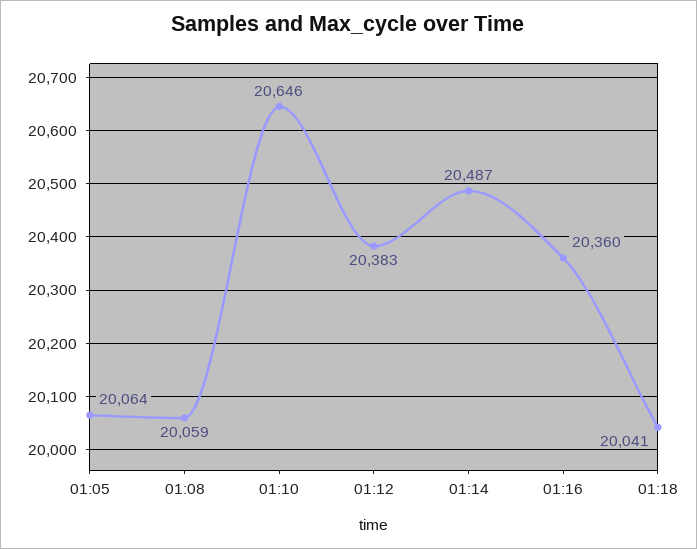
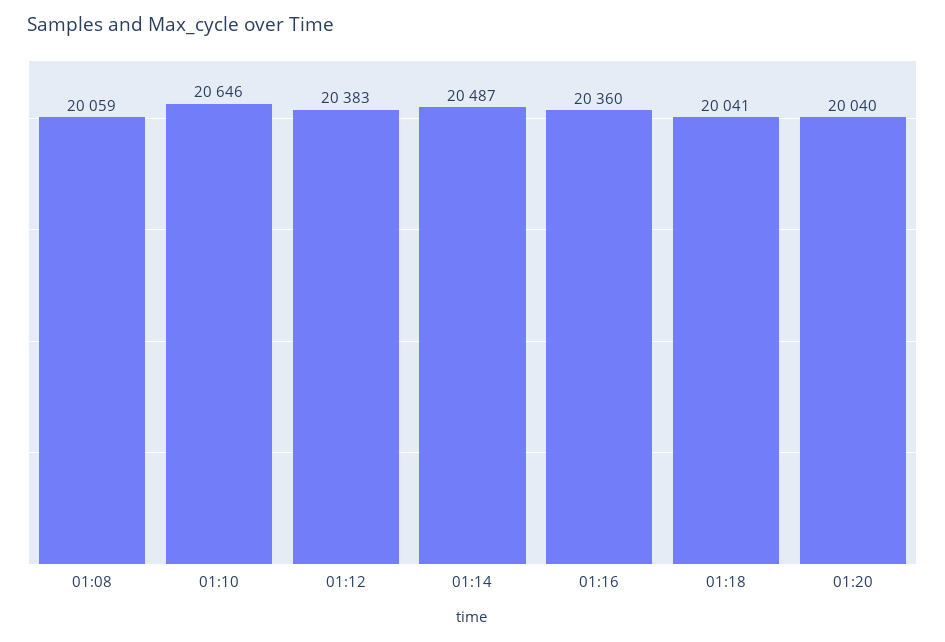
01:05: 20064 -> none
01:20: none -> 20040

